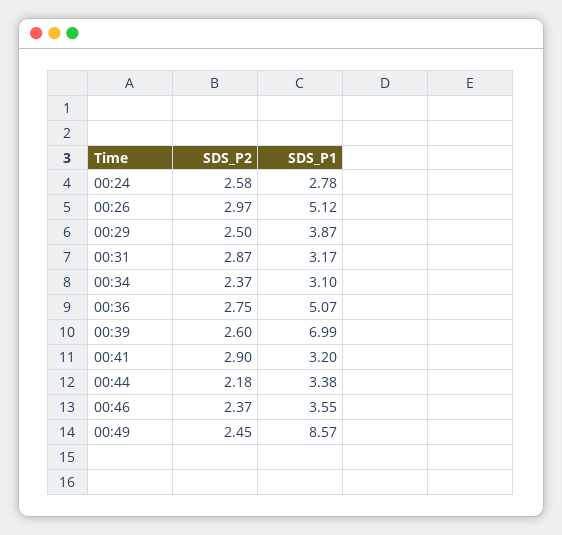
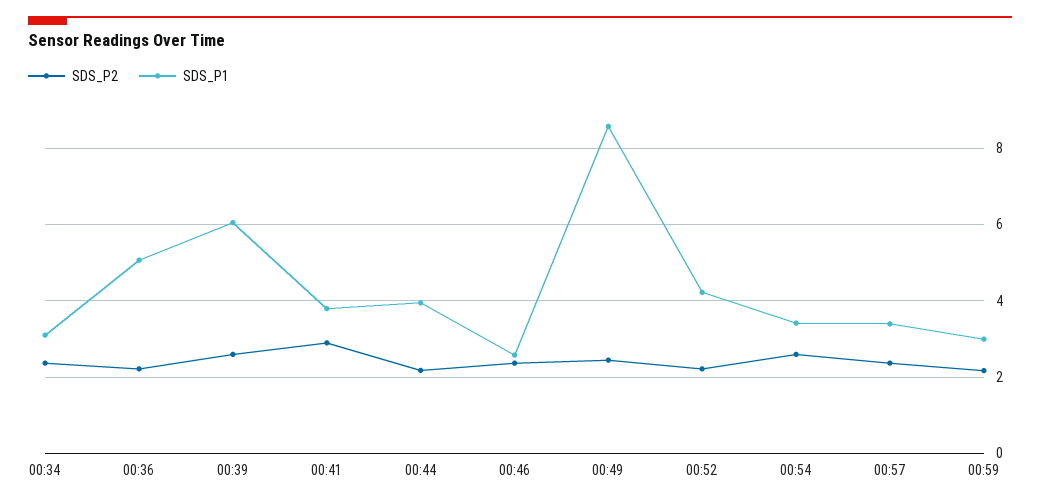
SDS_P2, 00:24: 2.58 -> none
SDS_P1, 00:24: 2.78 -> none
SDS_P2, 00:26: 2.97 -> none
SDS_P1, 00:26: 5.12 -> none
SDS_P2, 00:29: 2.5 -> none
SDS_P1, 00:29: 3.87 -> none
SDS_P2, 00:31: 2.87 -> none
SDS_P1, 00:31: 3.17 -> none
SDS_P2, 00:36: 2.75 -> 2.2
SDS_P1, 00:39: 6.99 -> 6
SDS_P1, 00:41: 3.2 -> 3.8
SDS_P1, 00:44: 3.38 -> 4
SDS_P1, 00:46: 3.55 -> 2.6
SDS_P2, 00:52: none -> 2.2
SDS_P1, 00:52: none -> 4.2
SDS_P2, 00:54: none -> 2.6
SDS_P1, 00:54: none -> 3.4
SDS_P2, 00:57: none -> 2.4
SDS_P1, 00:57: none -> 3.4
SDS_P2, 00:59: none -> 2.2
SDS_P1, 00:59: none -> 3

